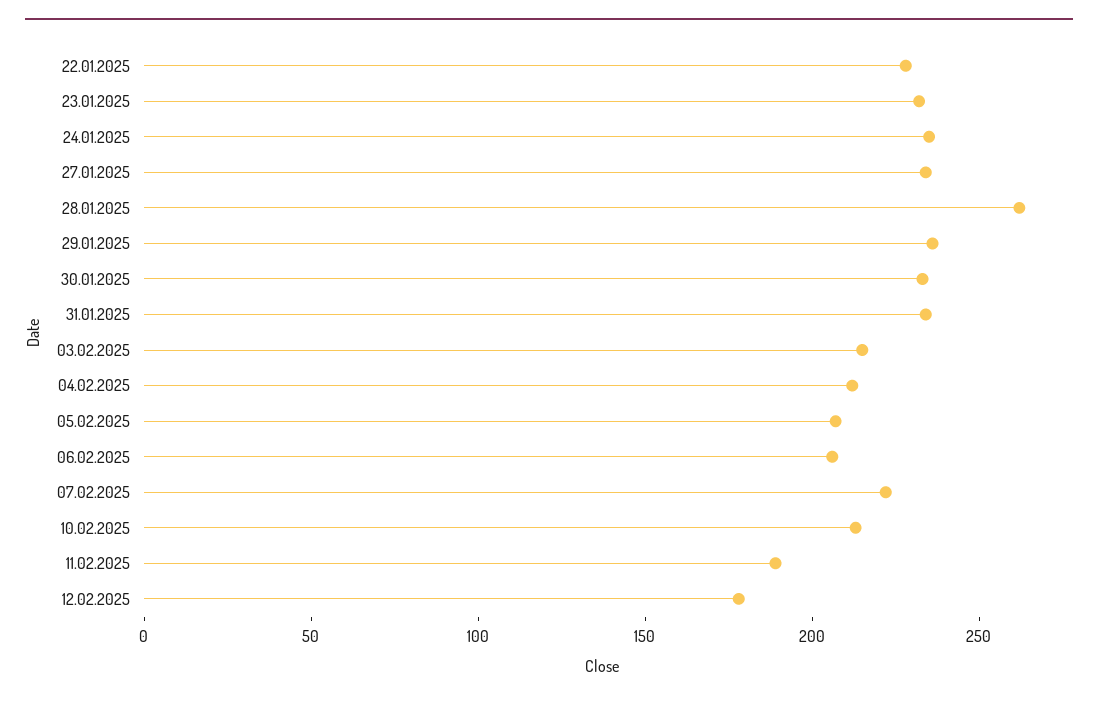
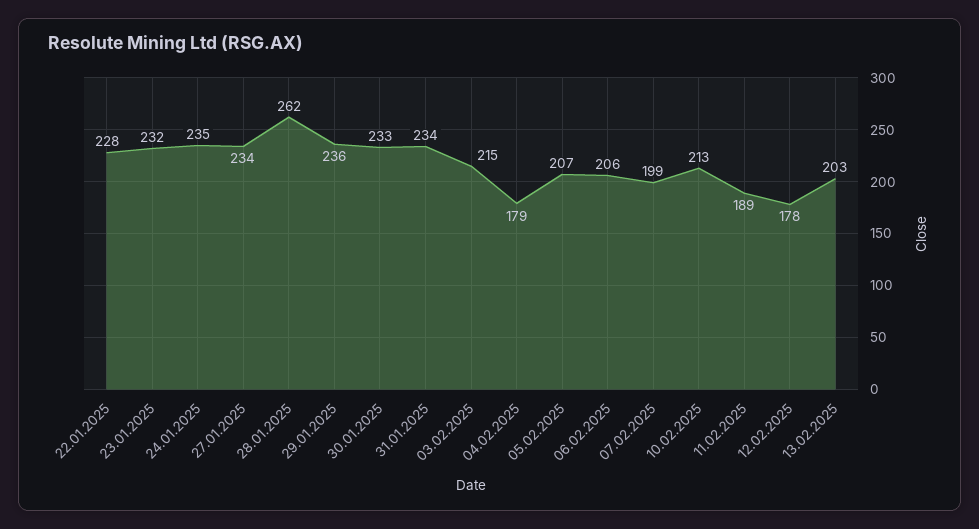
04.02.2025: 210 -> 179
07.02.2025: 220 -> 199
13.02.2025: none -> 203

